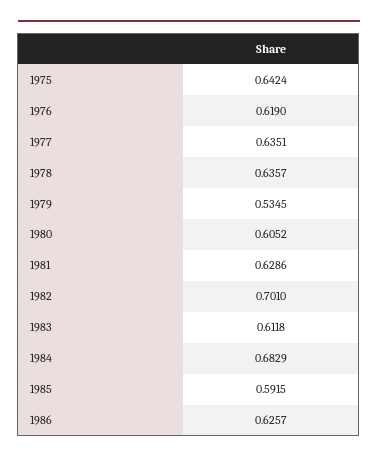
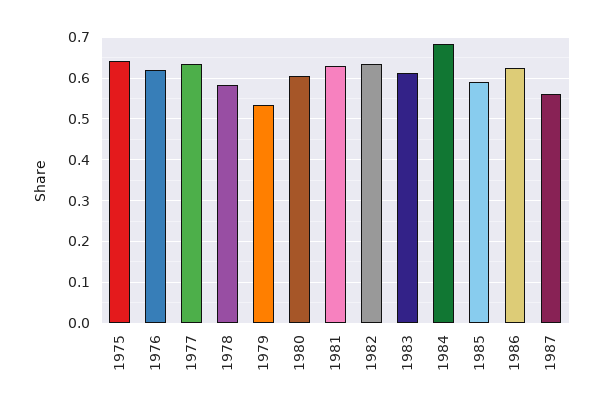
1978: 0.6357 -> 0.58
1982: 0.701 -> 0.64
1987: none -> 0.56

